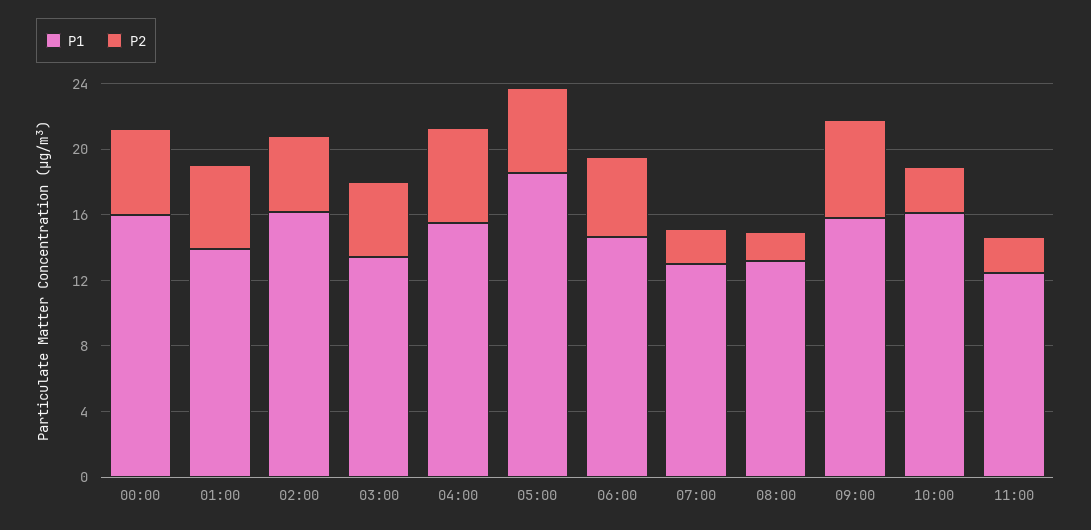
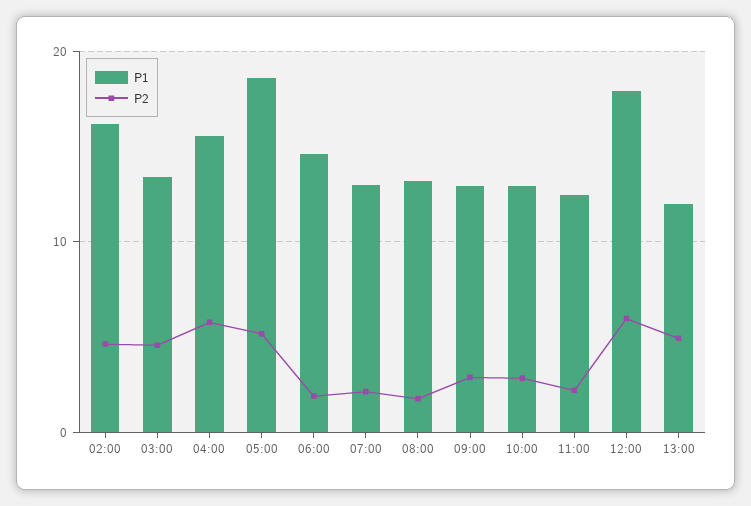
P1, 00:00: 16 -> none
P2, 00:00: 5 -> none
P1, 01:00: 14 -> none
P2, 01:00: 5 -> none
P2, 06:00: 5 -> 2
P1, 09:00: 16 -> 13
P2, 09:00: 6 -> 3
P1, 10:00: 16 -> 13
P1, 12:00: none -> 18
P2, 12:00: none -> 6
P1, 13:00: none -> 12
P2, 13:00: none -> 5

